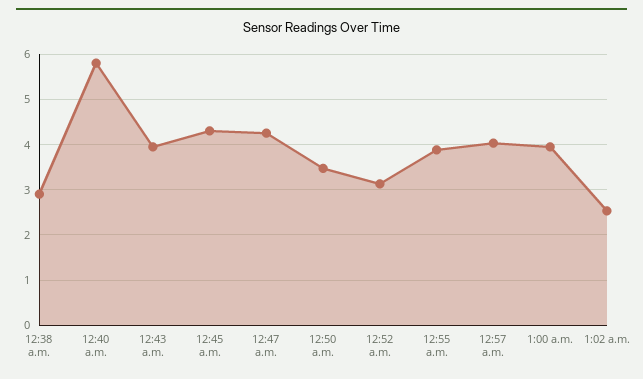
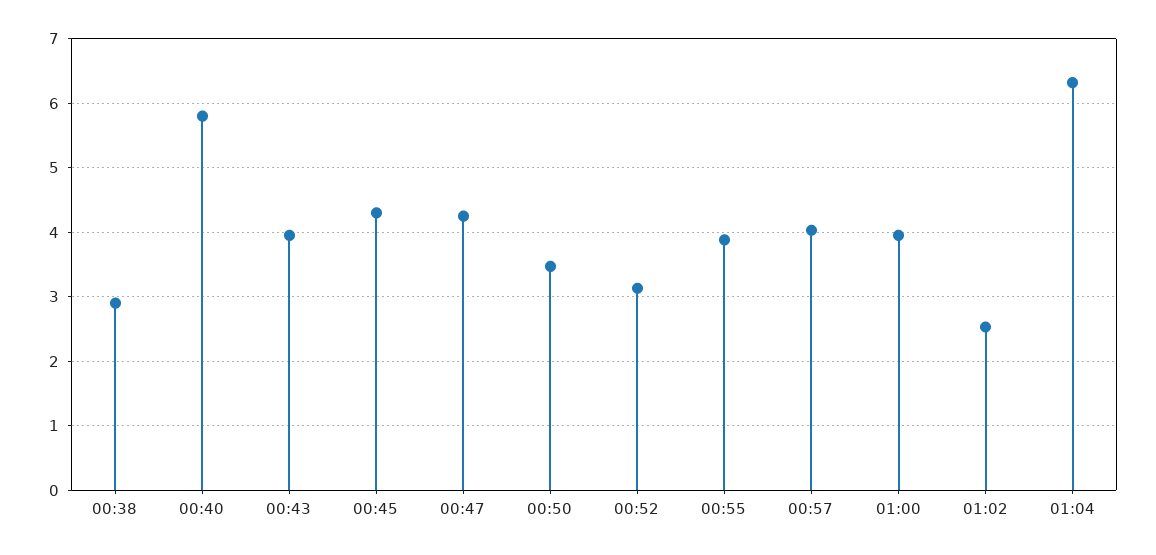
01:04: none -> 6.3

